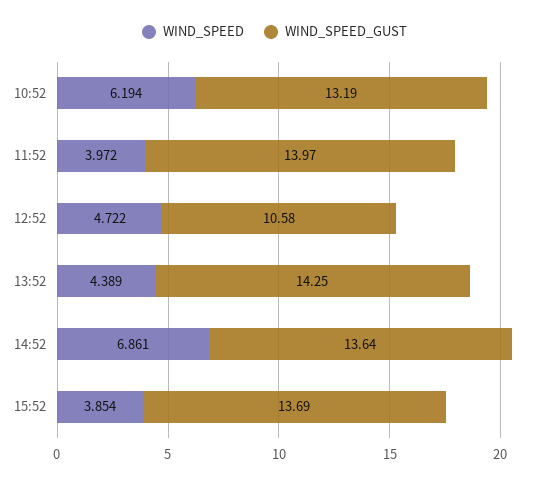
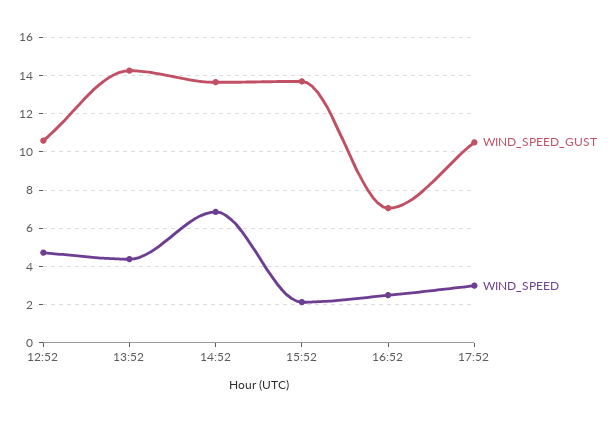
WIND_SPEED, 10:52: 6.194 -> none
WIND_SPEED_GUST, 10:52: 13.19 -> none
WIND_SPEED, 11:52: 3.972 -> none
WIND_SPEED_GUST, 11:52: 13.97 -> none
WIND_SPEED, 15:52: 3.854 -> 2
WIND_SPEED_GUST, 16:52: none -> 7
WIND_SPEED, 16:52: none -> 2.5
WIND_SPEED_GUST, 17:52: none -> 10.5
WIND_SPEED, 17:52: none -> 3

